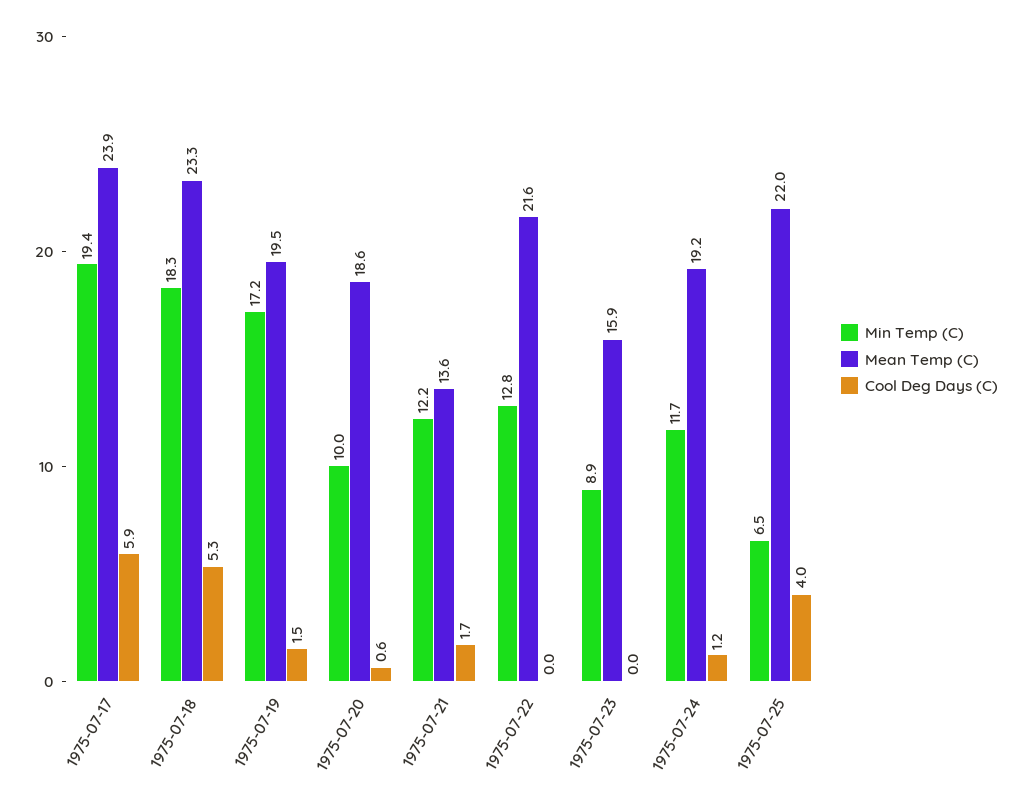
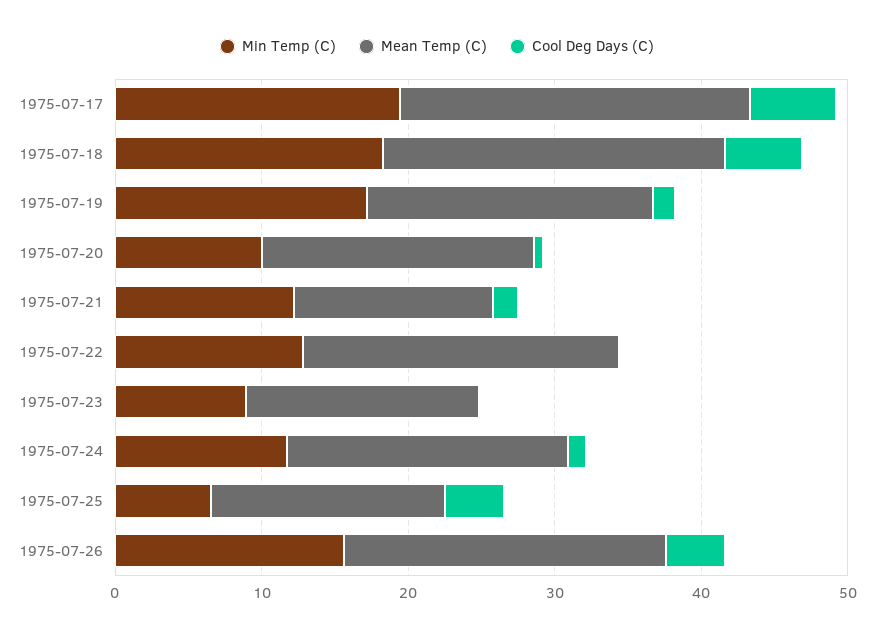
Mean Temp (C), 1975-07-25: 22 -> 16
Min Temp (C), 1975-07-26: none -> 16
Mean Temp (C), 1975-07-26: none -> 22
Cool Deg Days (C), 1975-07-26: none -> 4

